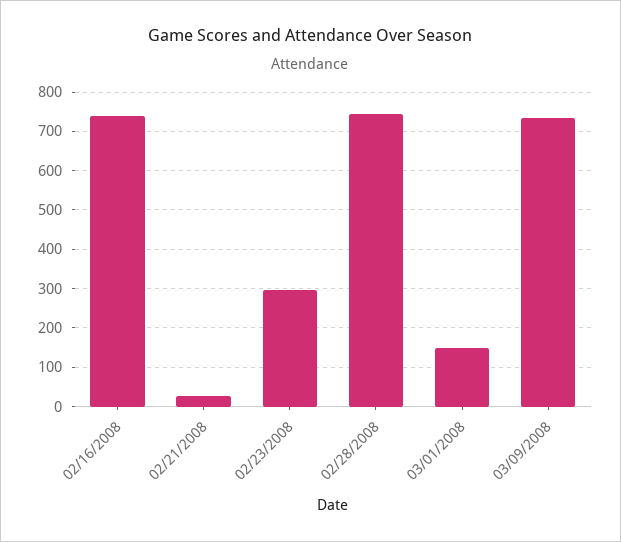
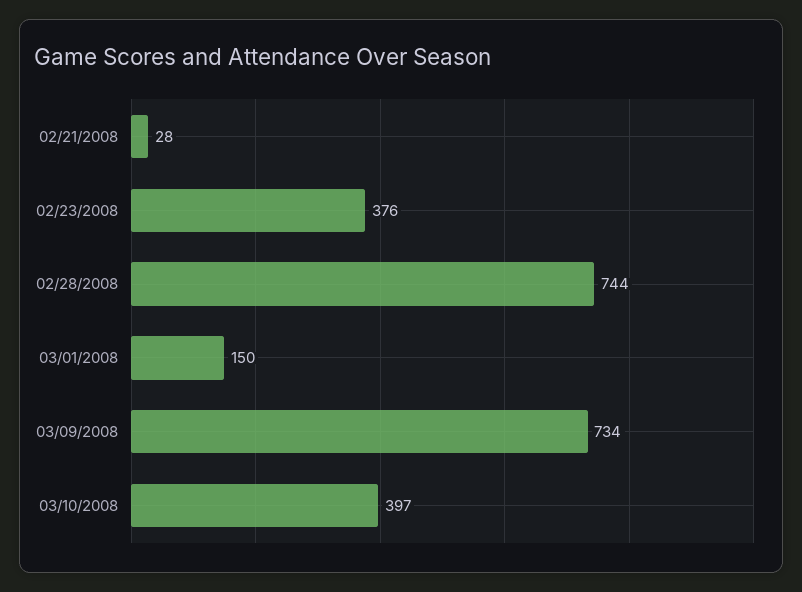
02/16/2008: 740 -> none
02/23/2008: 300 -> 376
03/10/2008: none -> 397

